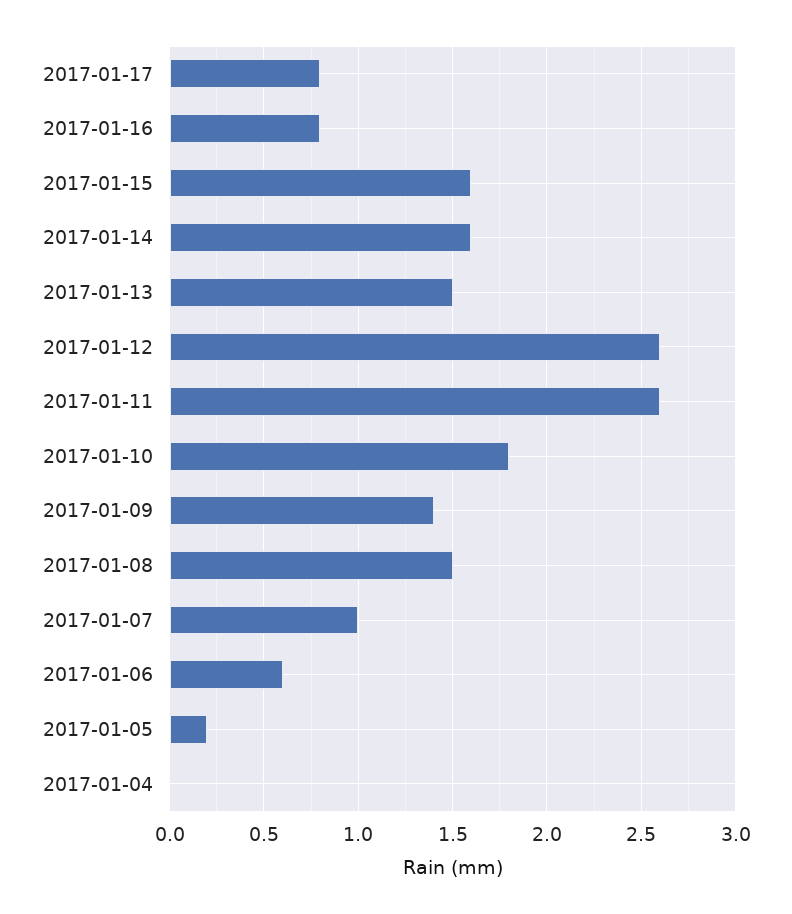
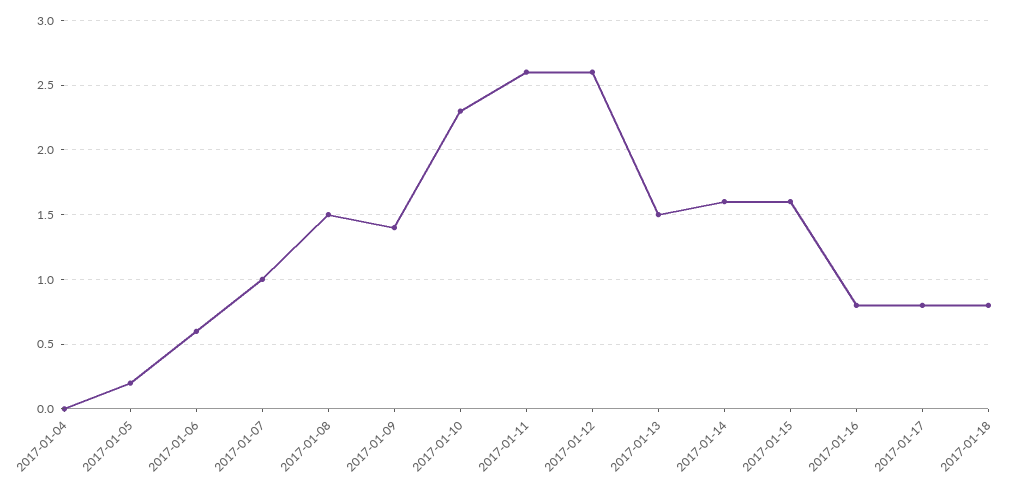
2017-01-10: 1.8 -> 2.3
2017-01-18: none -> 0.8

